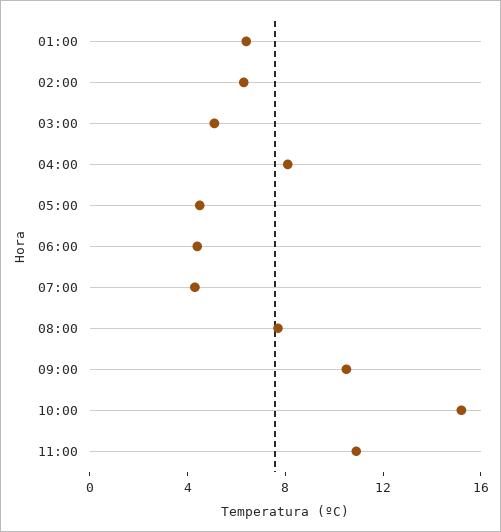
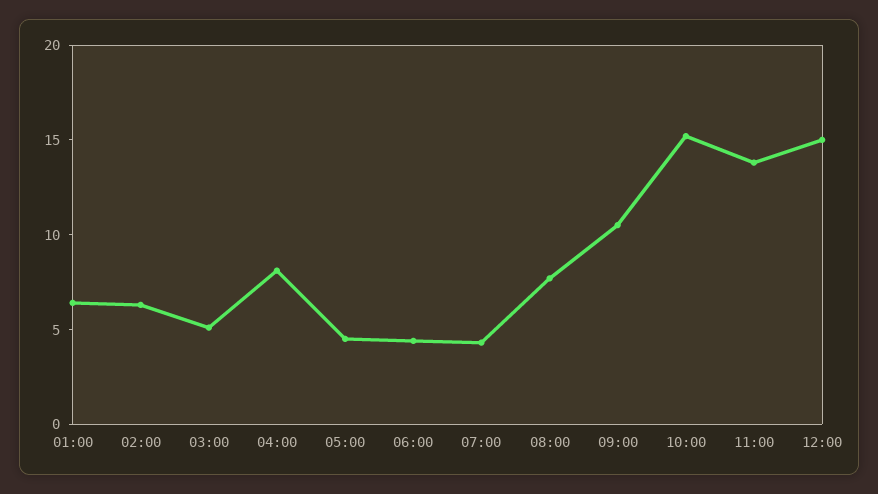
11:00: 11 -> 14
12:00: none -> 15

